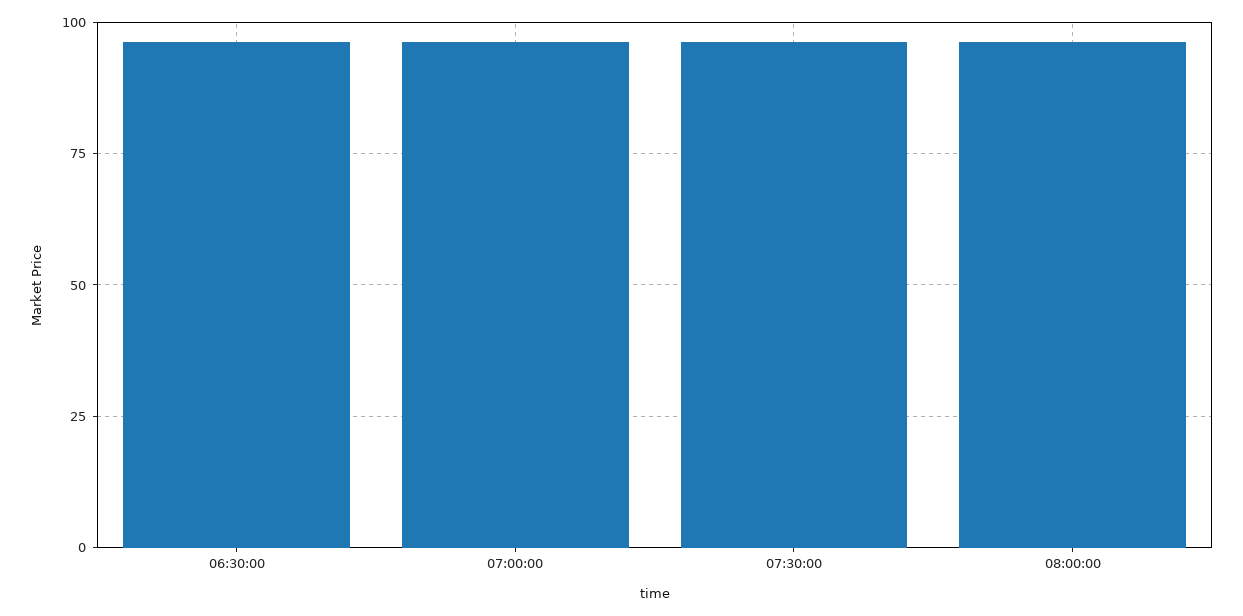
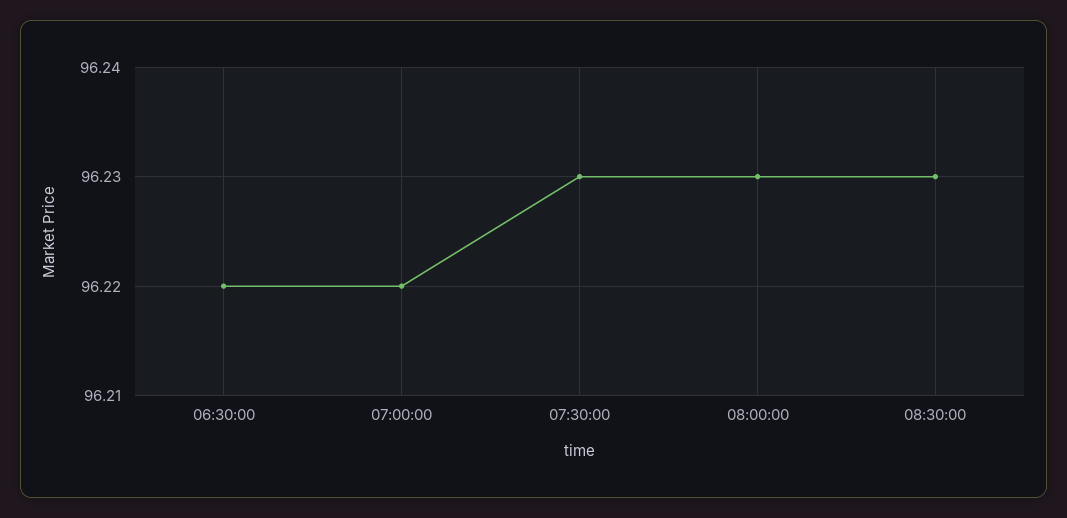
08:30:00: none -> 96.23

